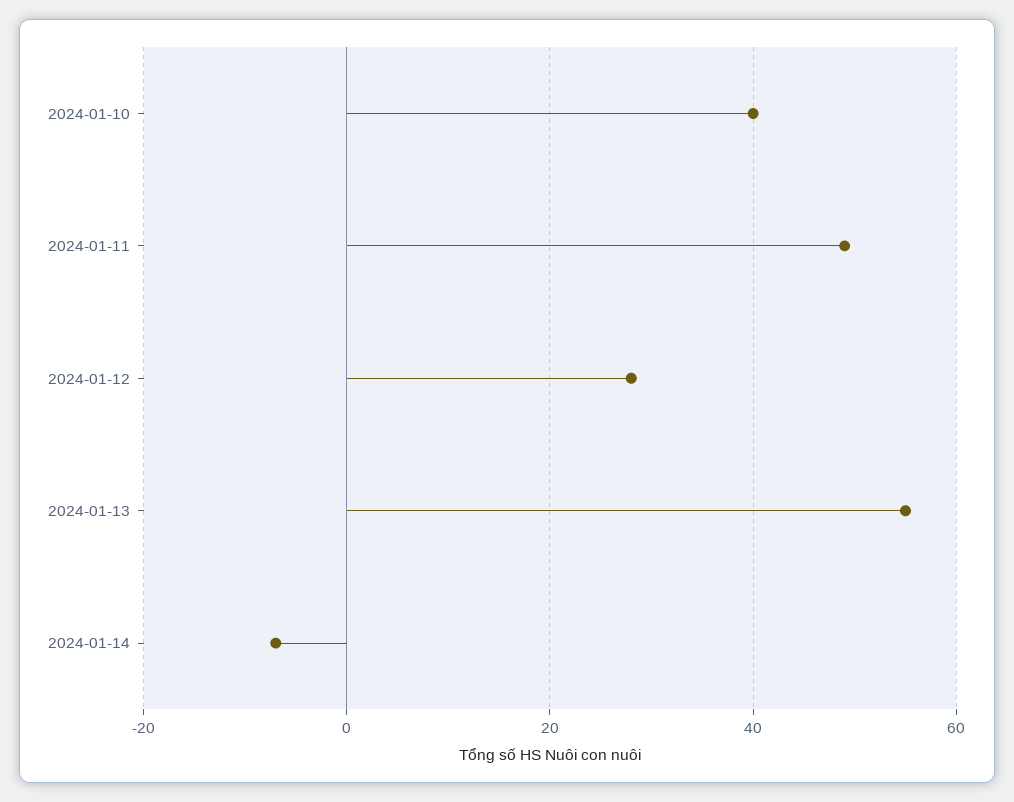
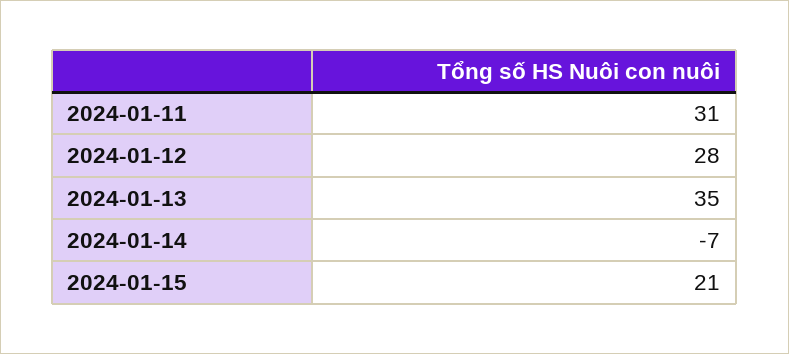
2024-01-10: 40 -> none
2024-01-11: 50 -> 31
2024-01-13: 55 -> 35
2024-01-15: none -> 21

